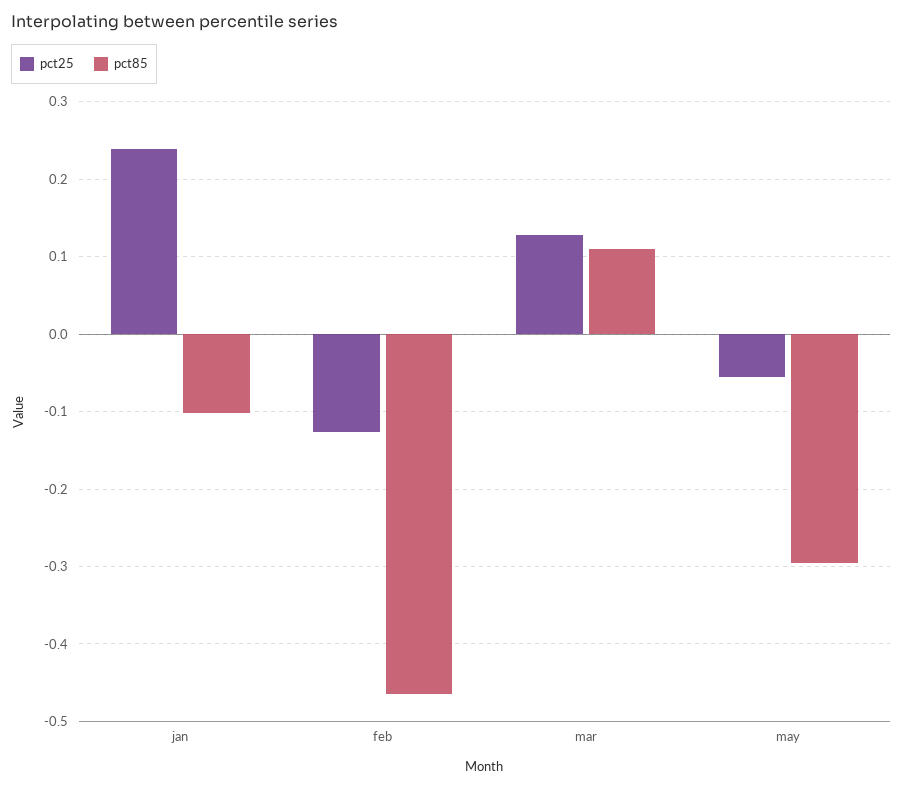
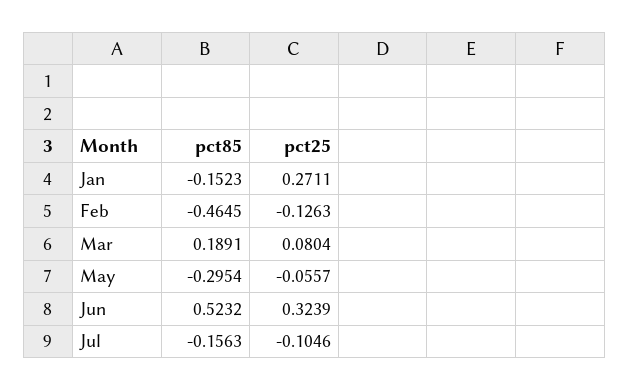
pct25, jan: 0.24 -> 0.2711
pct85, jan: -0.1 -> -0.1523
pct25, mar: 0.13 -> 0.0804
pct85, mar: 0.11 -> 0.1891
pct85, Jun: none -> 0.5232
pct25, Jun: none -> 0.3239
pct85, Jul: none -> -0.1563
pct25, Jul: none -> -0.1046

